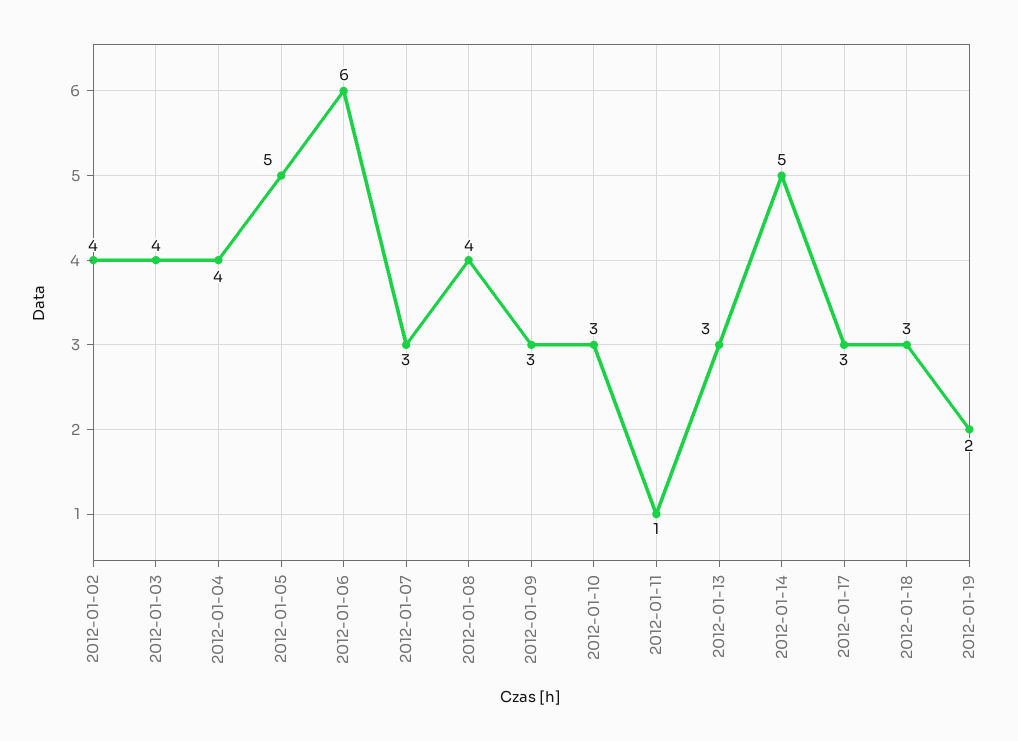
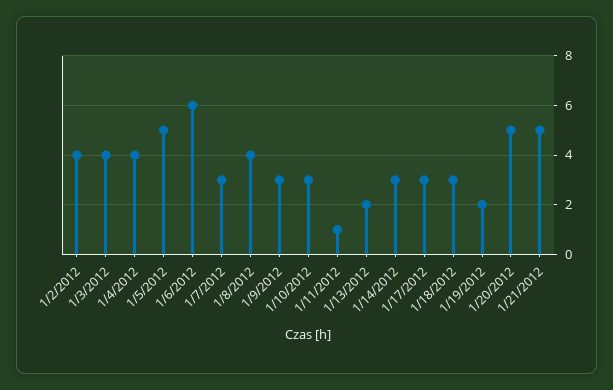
2012-01-13: 3 -> 2
2012-01-14: 5 -> 3
1/20/2012: none -> 5
1/21/2012: none -> 5

